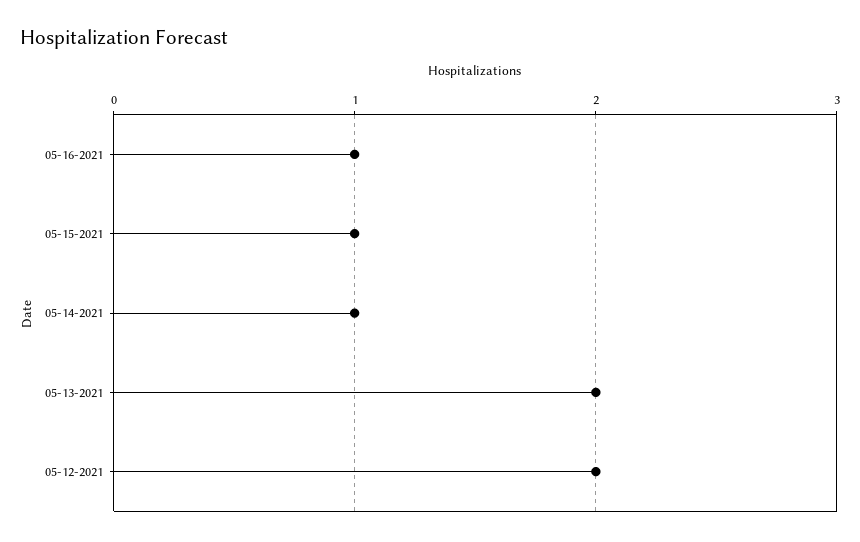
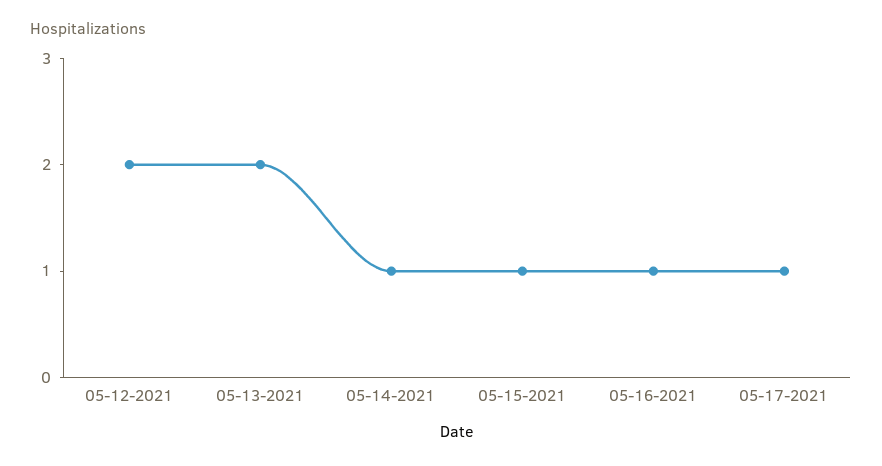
05-17-2021: none -> 1

